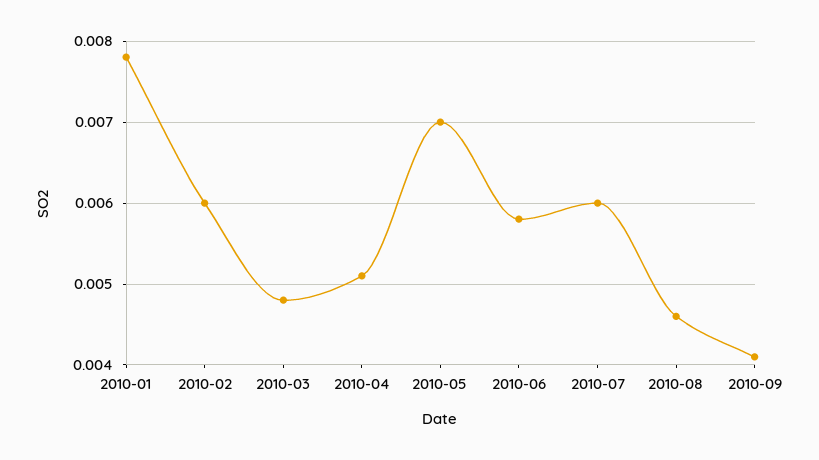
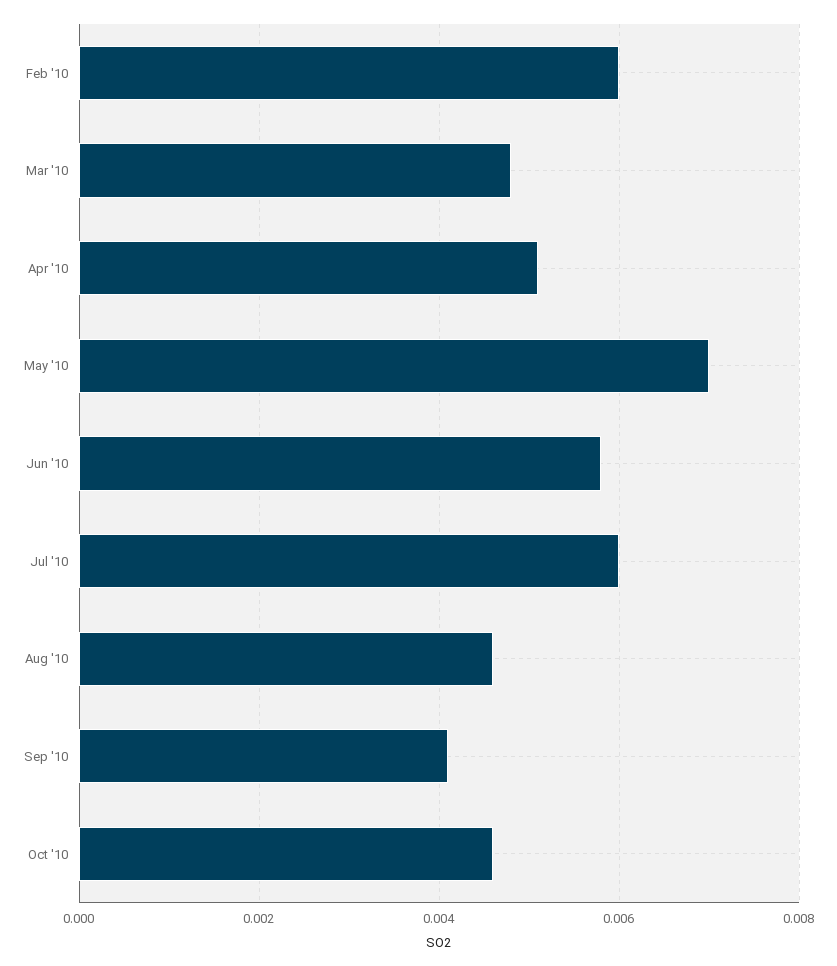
2010-01: 0.0078 -> none
Oct '10: none -> 0.0045

